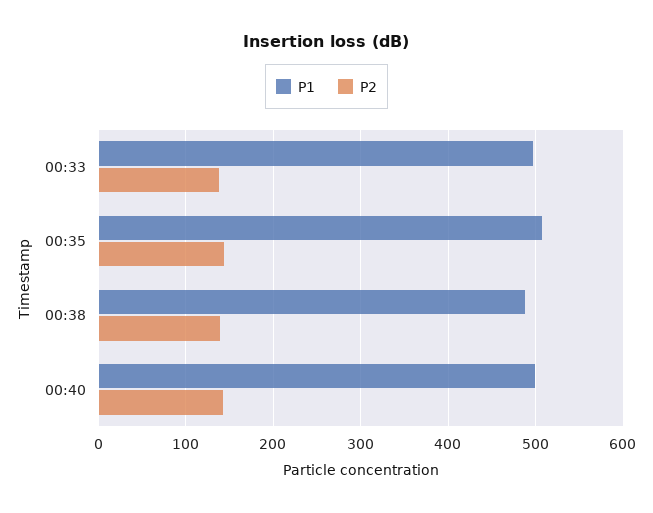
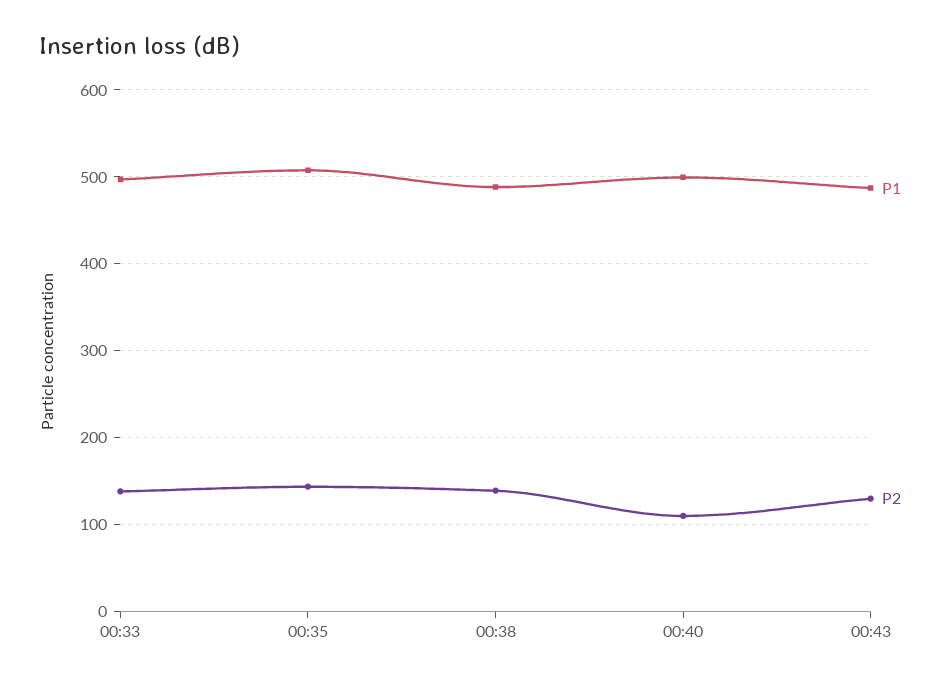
P2, 00:40: 140 -> 110
P1, 00:43: none -> 490
P2, 00:43: none -> 130

